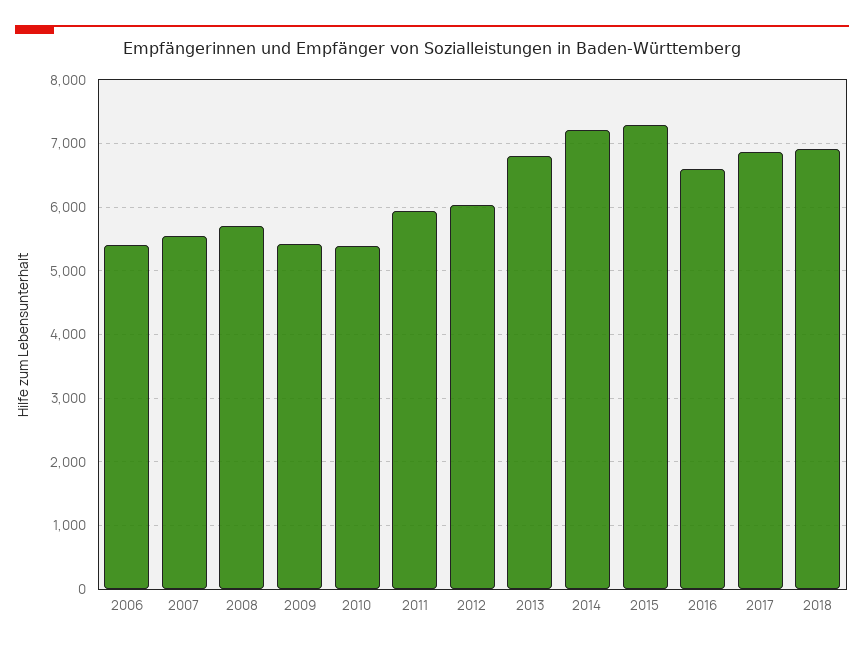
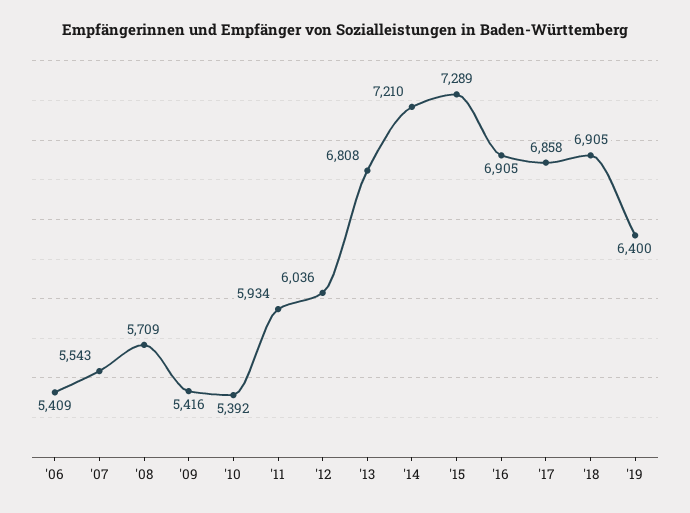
2016: 6600 -> 6905
'19: none -> 6400

